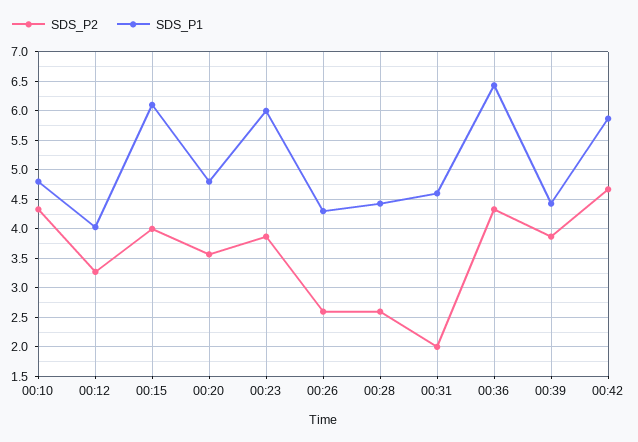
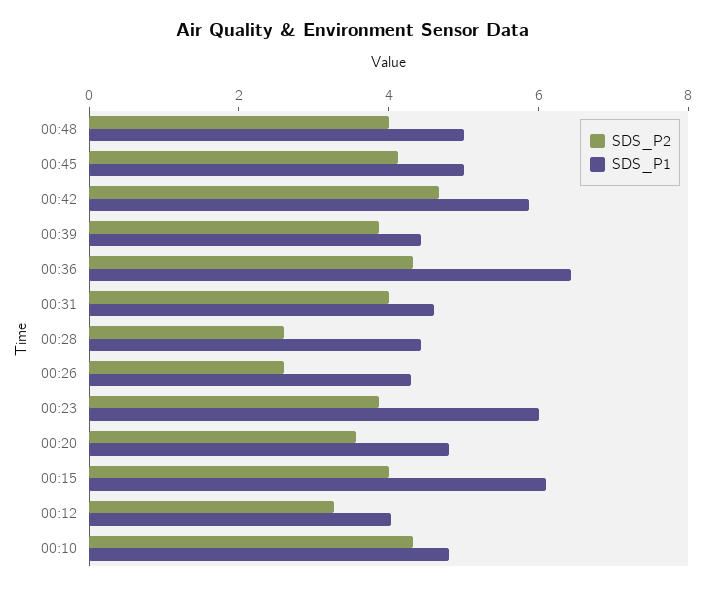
SDS_P2, 00:31: 2 -> 4
SDS_P2, 00:48: none -> 4
SDS_P1, 00:48: none -> 5
SDS_P2, 00:45: none -> 4
SDS_P1, 00:45: none -> 5

